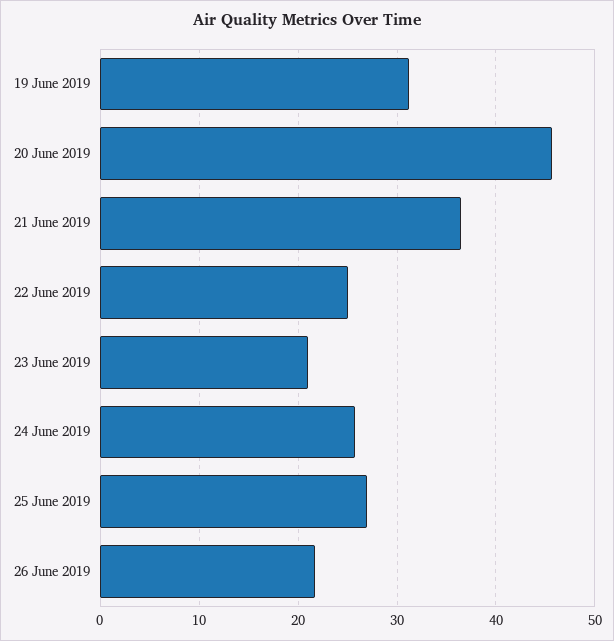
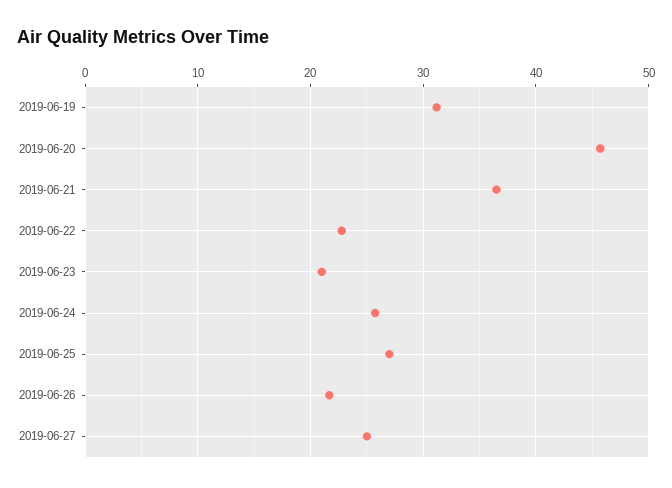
22 June 2019: 25 -> 23
2019-06-27: none -> 25

